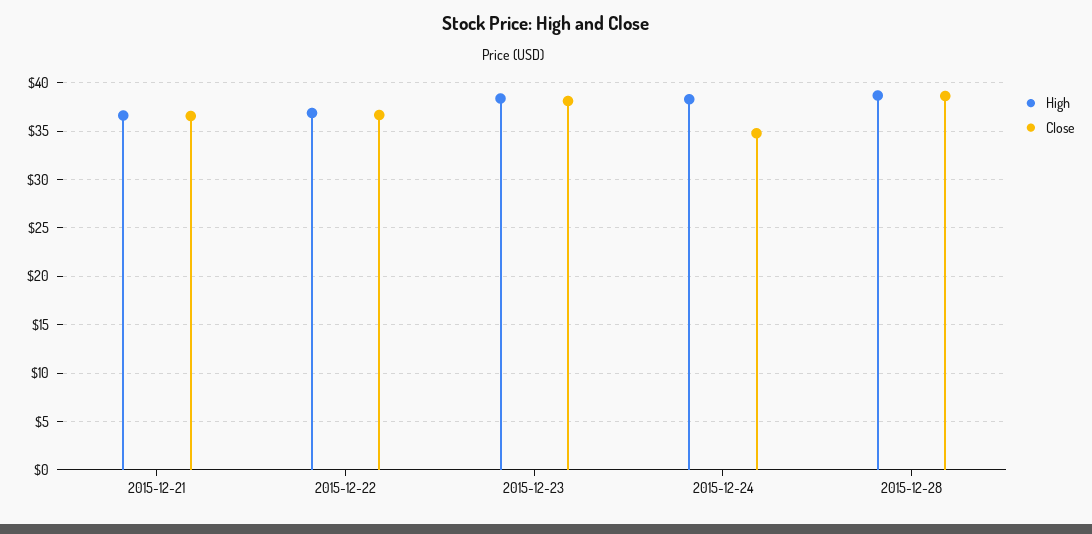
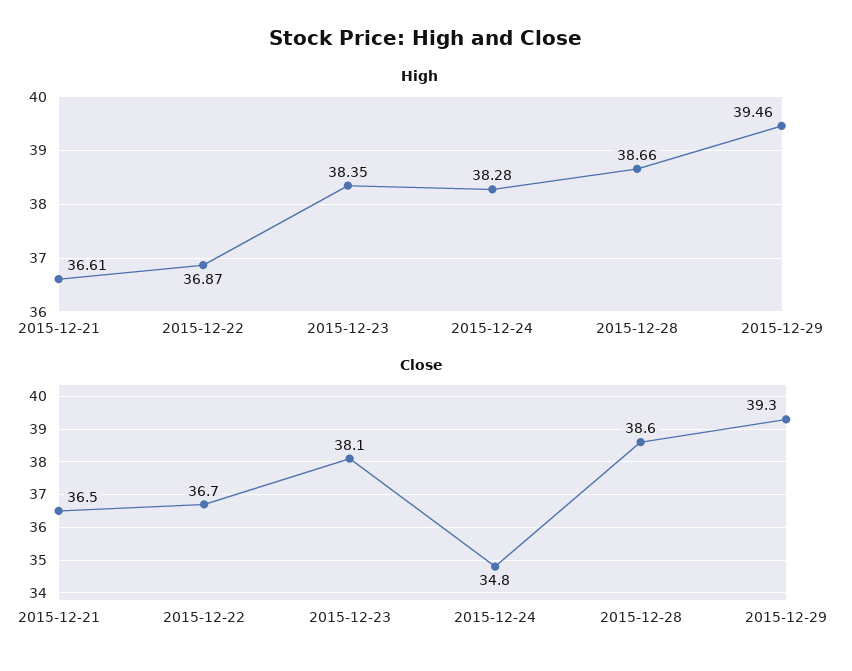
High, 2015-12-29: none -> 39.46
Close, 2015-12-29: none -> 39.3

